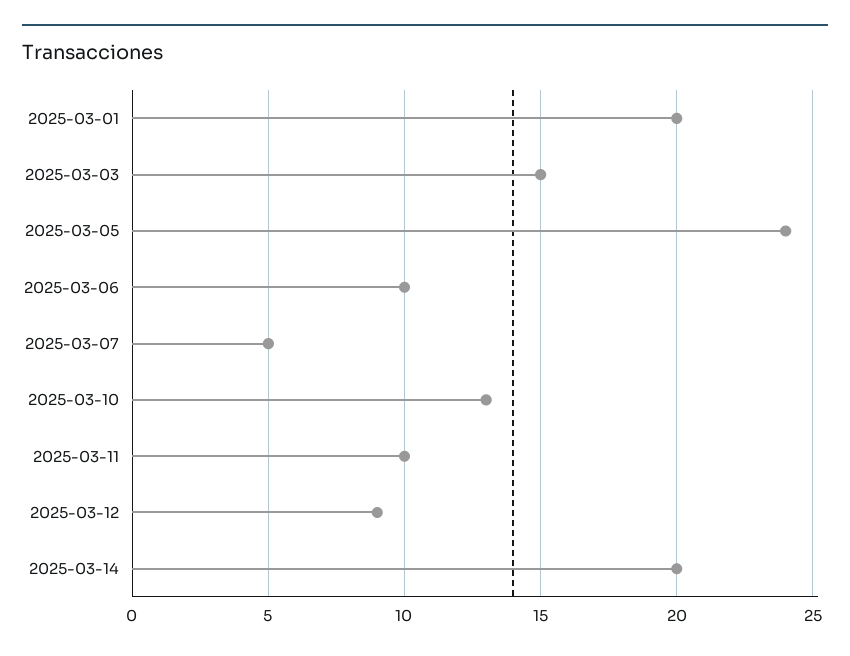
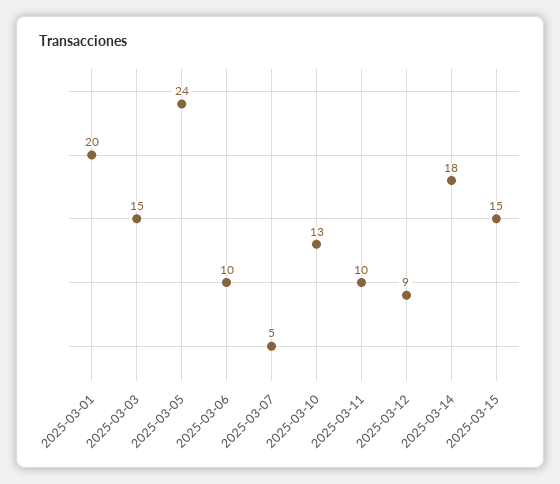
2025-03-14: 20 -> 18
2025-03-15: none -> 15

